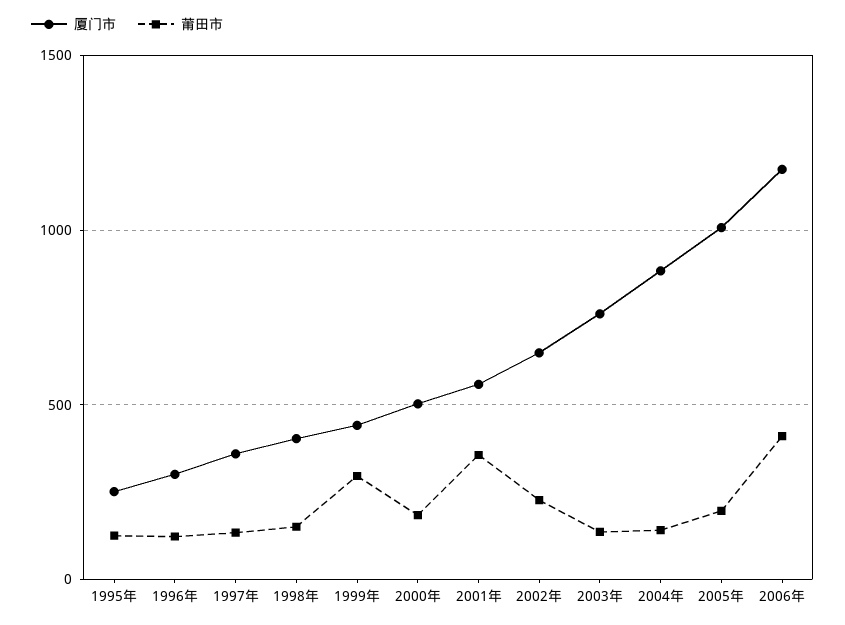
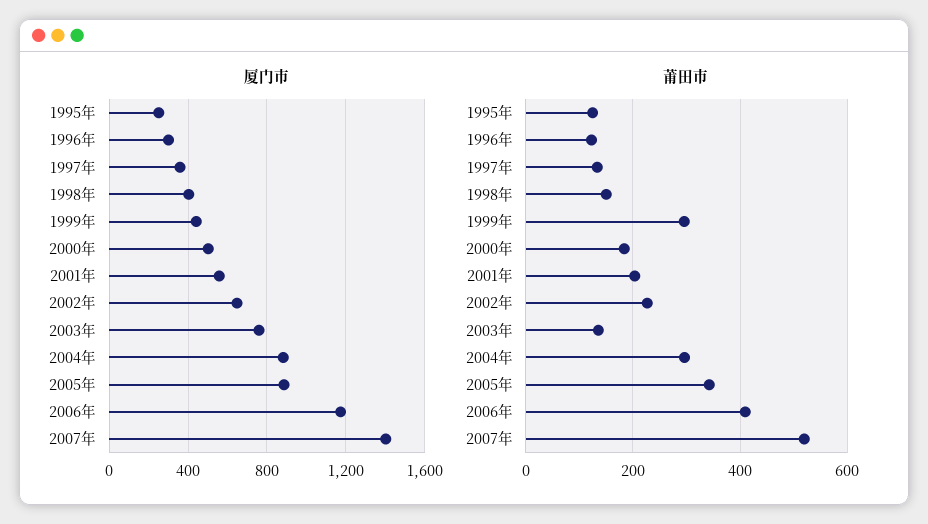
莆田市, 2001年: 350 -> 200
莆田市, 2004年: 150 -> 300
厦门市, 2005年: 1000 -> 900
莆田市, 2005年: 200 -> 340
厦门市, 2007年: none -> 1400
莆田市, 2007年: none -> 520

